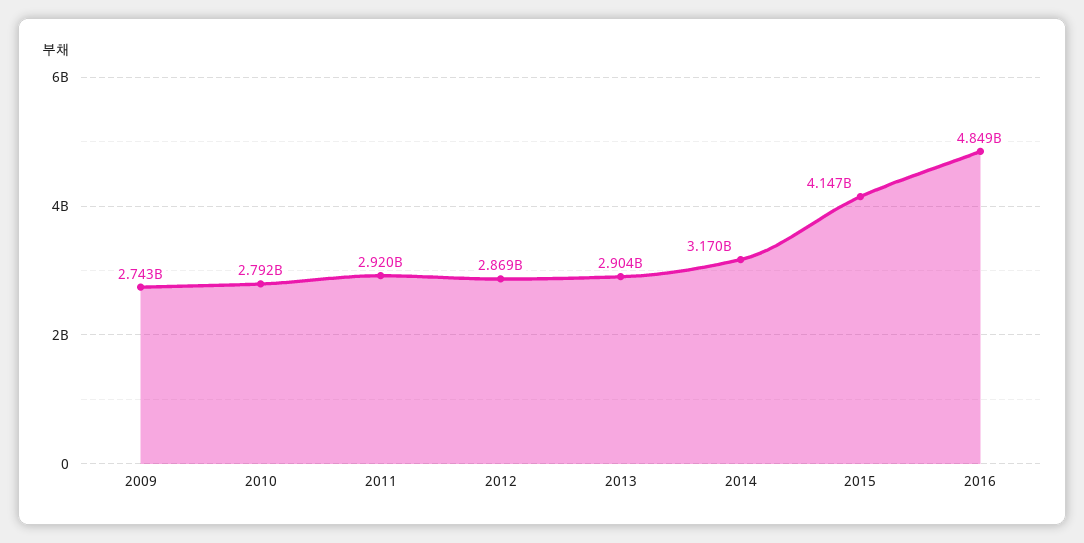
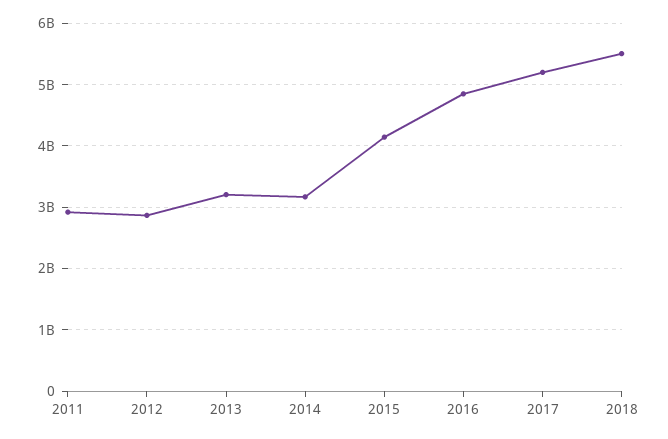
2009: 2743000000 -> none
2010: 2792000000 -> none
2013: 2904000000 -> 3200000000
2017: none -> 5200000000
2018: none -> 5500000000

